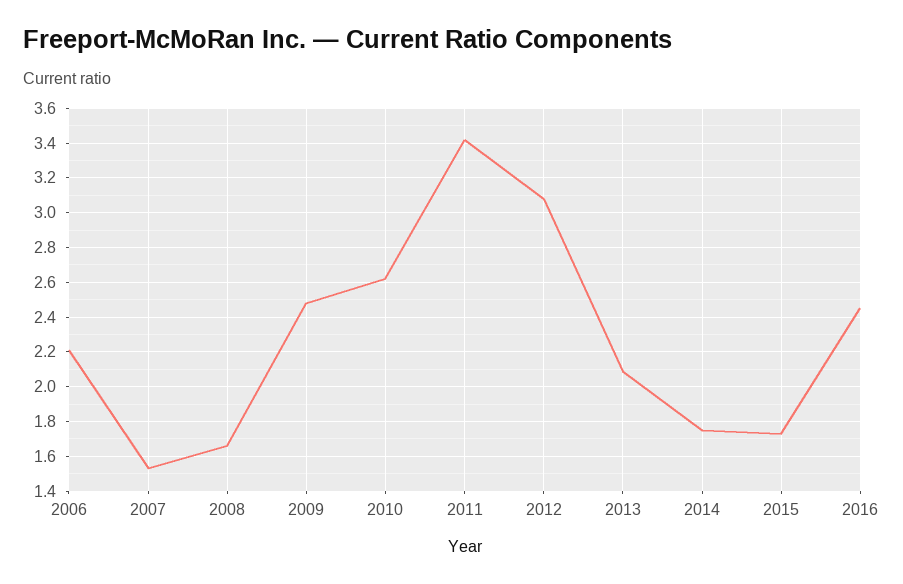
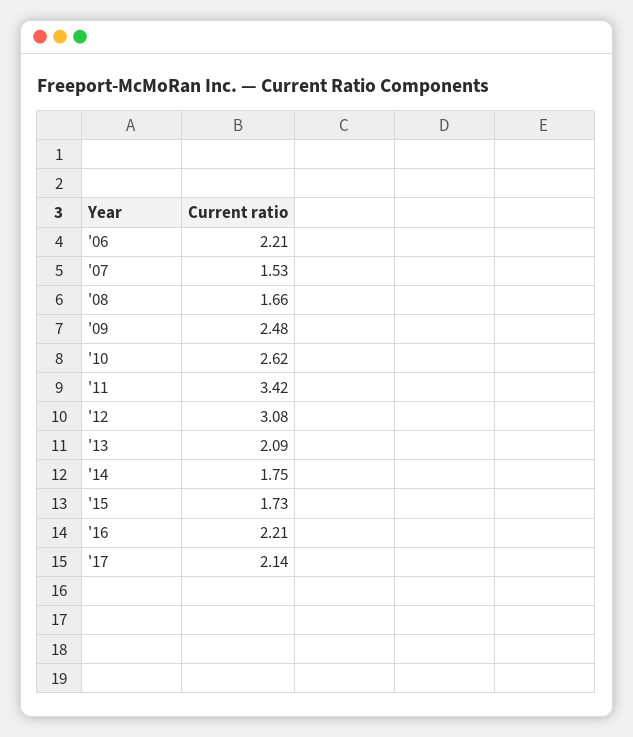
2016: 2.45 -> 2.21
'17: none -> 2.14

